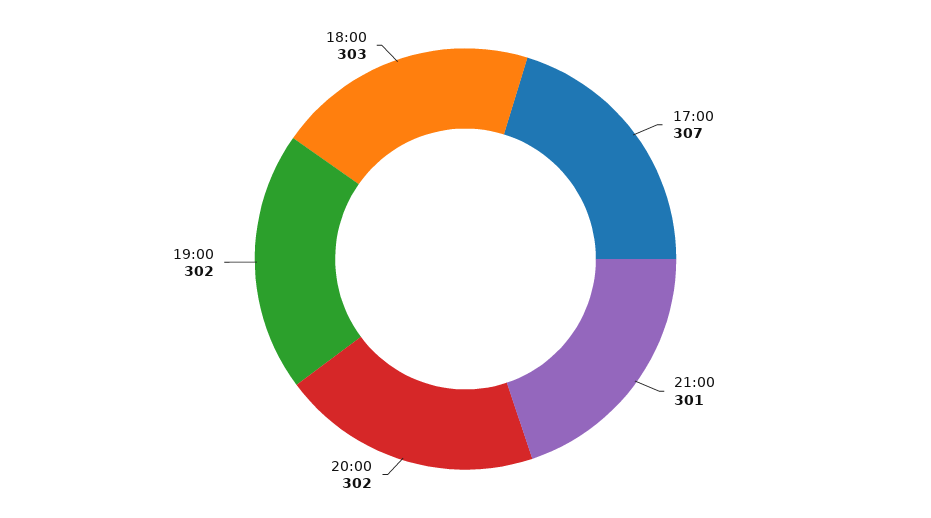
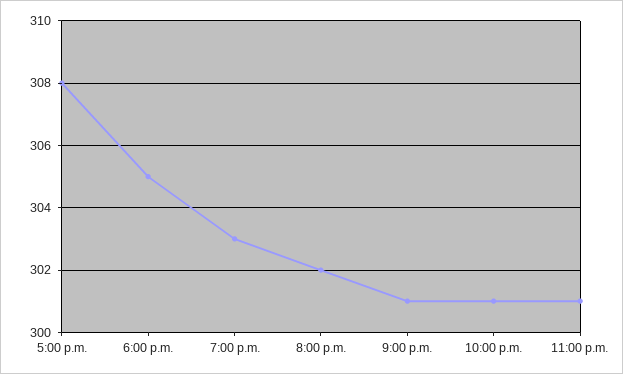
17:00: 307 -> 308
19:00: 302 -> 303
18:00: 303 -> 305
10:00 p.m.: none -> 301
11:00 p.m.: none -> 301

